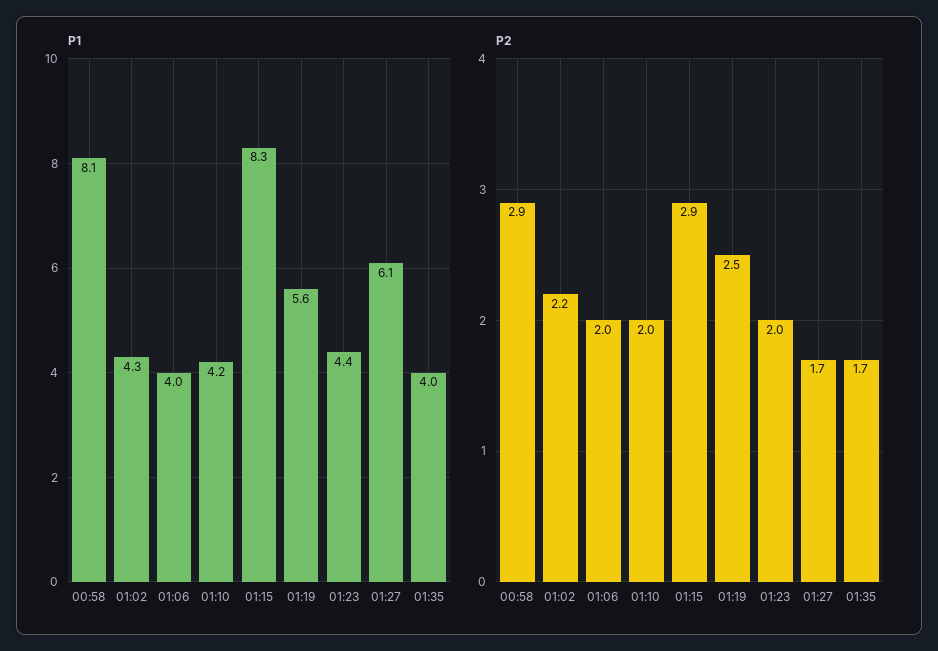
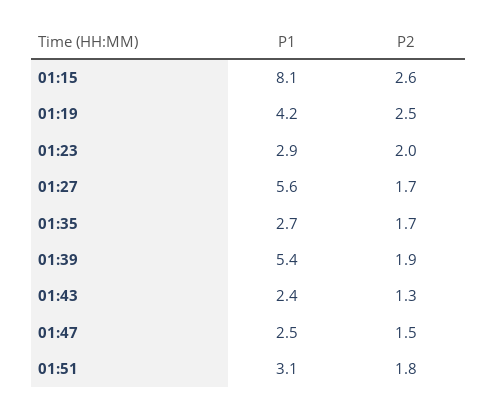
P1, 00:58: 8.1 -> none
P1, 01:02: 4.3 -> none
P1, 01:06: 4 -> none
P1, 01:10: 4.2 -> none
P1, 01:15: 8.3 -> 8.1
P1, 01:19: 5.6 -> 4.2
P1, 01:23: 4.4 -> 2.9
P1, 01:27: 6.1 -> 5.6
P1, 01:35: 4 -> 2.7
P2, 00:58: 2.9 -> none
P2, 01:02: 2.2 -> none
P2, 01:06: 2 -> none
P2, 01:10: 2 -> none
P2, 01:15: 2.9 -> 2.6
P1, 01:39: none -> 5.4
P2, 01:39: none -> 1.9
P1, 01:43: none -> 2.4
P2, 01:43: none -> 1.3
P1, 01:47: none -> 2.5
P2, 01:47: none -> 1.5
P1, 01:51: none -> 3.1
P2, 01:51: none -> 1.8

